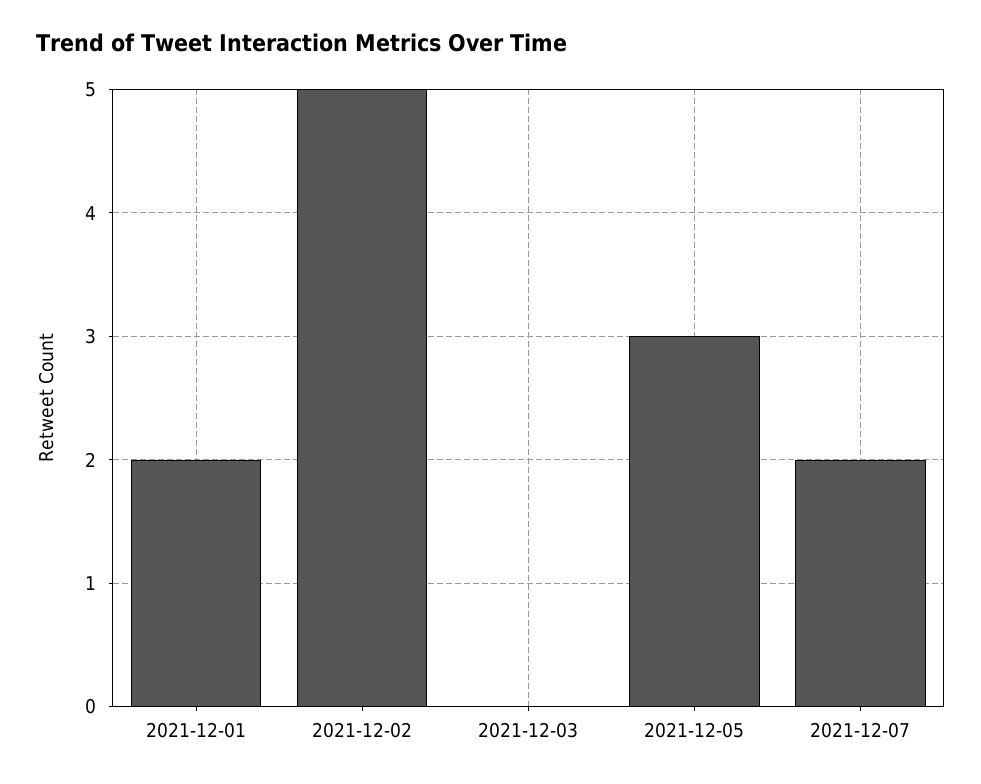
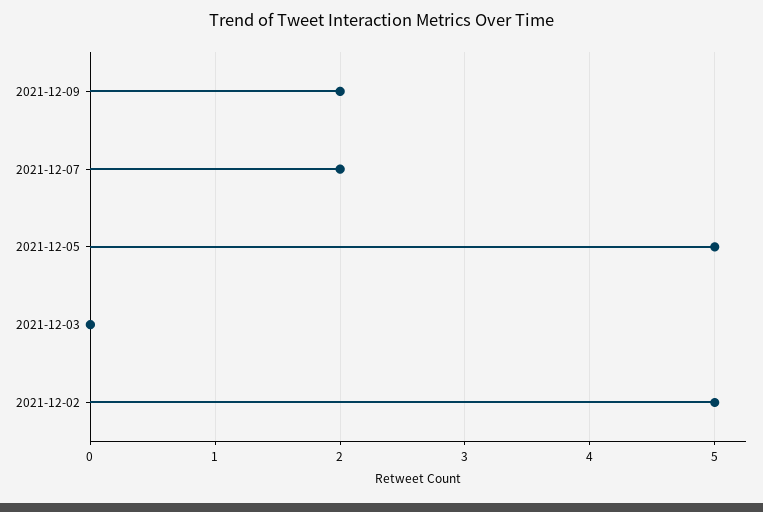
2021-12-01: 2 -> none
2021-12-05: 3 -> 5
2021-12-09: none -> 2

